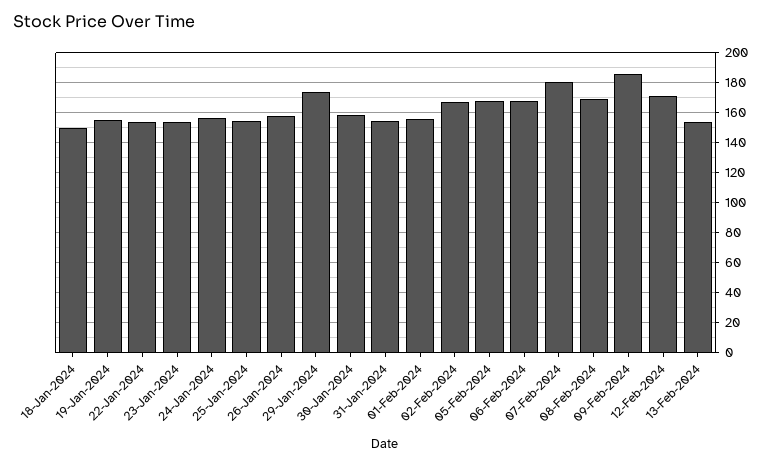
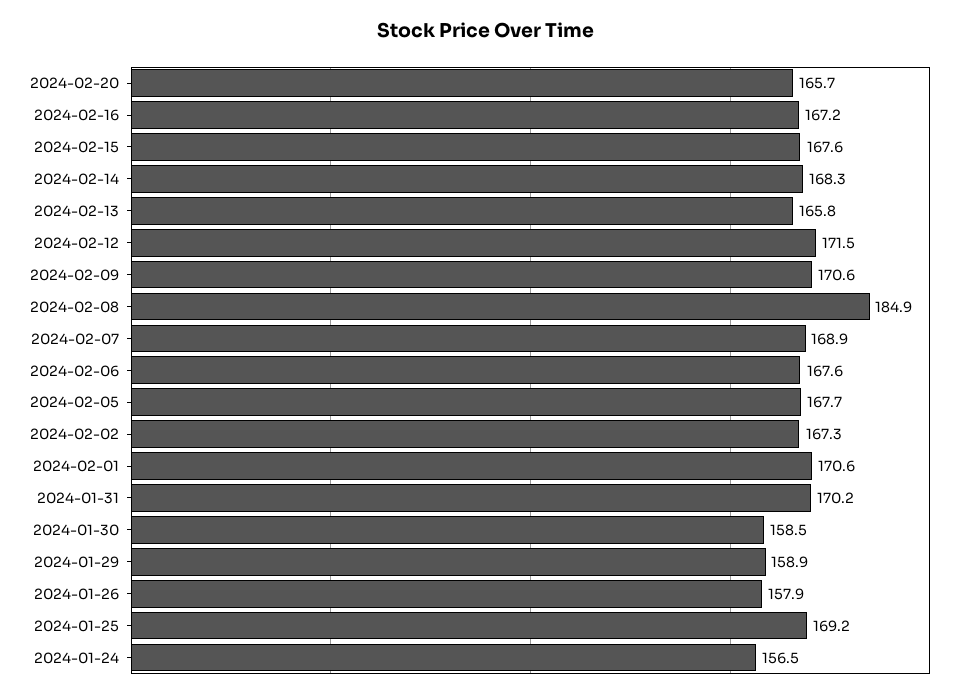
18-Jan-2024: 150 -> none
19-Jan-2024: 155 -> none
22-Jan-2024: 155 -> none
23-Jan-2024: 155 -> none
25-Jan-2024: 155 -> 169.2
29-Jan-2024: 175 -> 158.9
31-Jan-2024: 155 -> 170.2
01-Feb-2024: 155 -> 170.6
07-Feb-2024: 180 -> 168.9
08-Feb-2024: 170 -> 184.9
09-Feb-2024: 185 -> 170.6
13-Feb-2024: 155 -> 165.8
2024-02-20: none -> 165.7
2024-02-16: none -> 167.2
2024-02-15: none -> 167.6
2024-02-14: none -> 168.3

